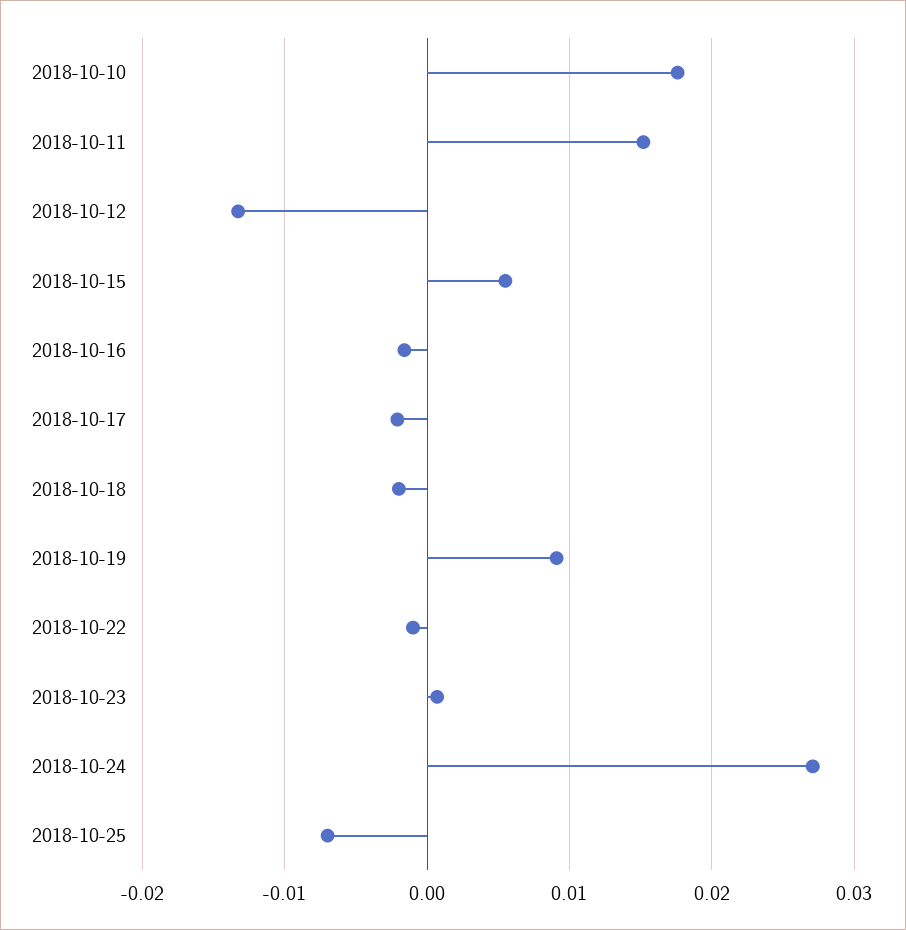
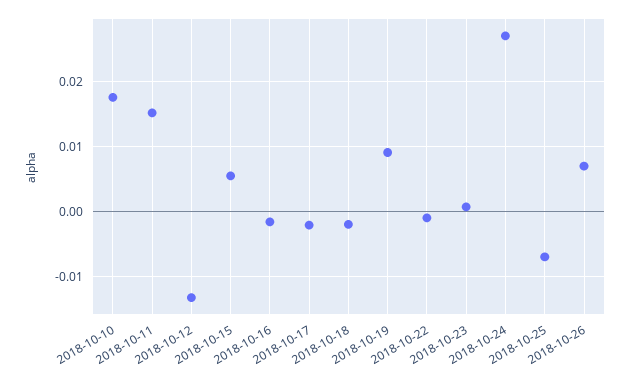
2018-10-26: none -> 0.007

